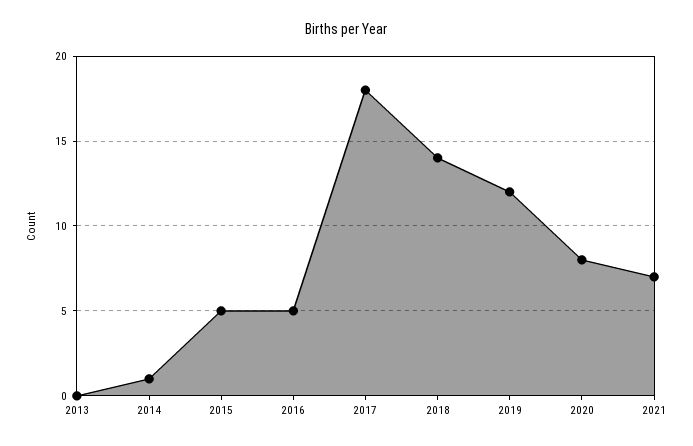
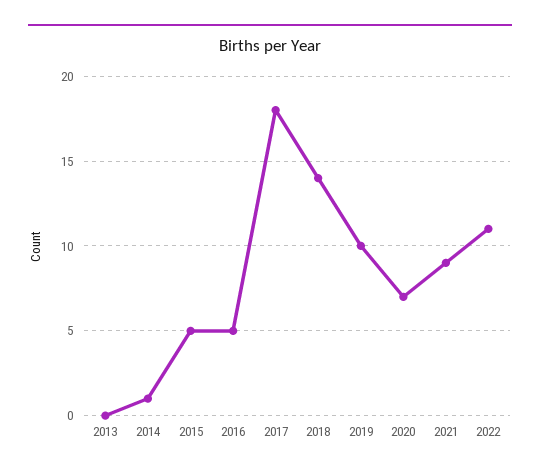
2019: 12 -> 10
2020: 8 -> 7
2021: 7 -> 9
2022: none -> 11

